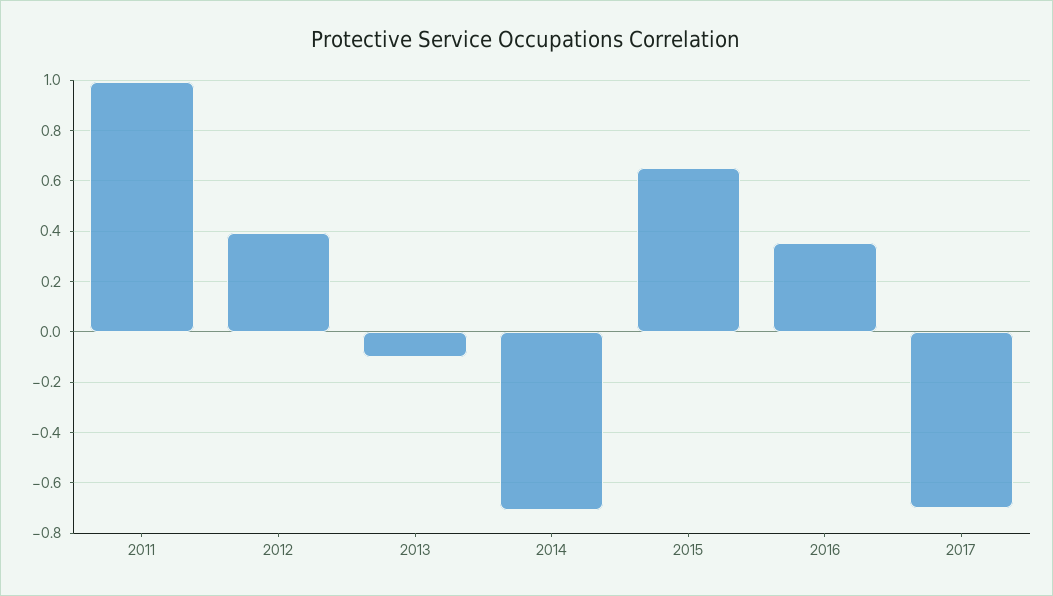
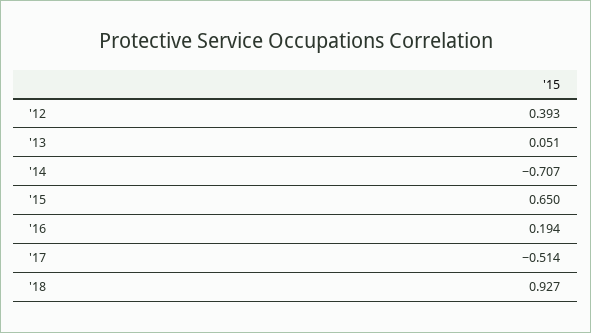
2011: 1 -> none
2013: -0.1 -> 0.051
2016: 0.35 -> 0.194
2017: -0.7 -> -0.514
'18: none -> 0.927

